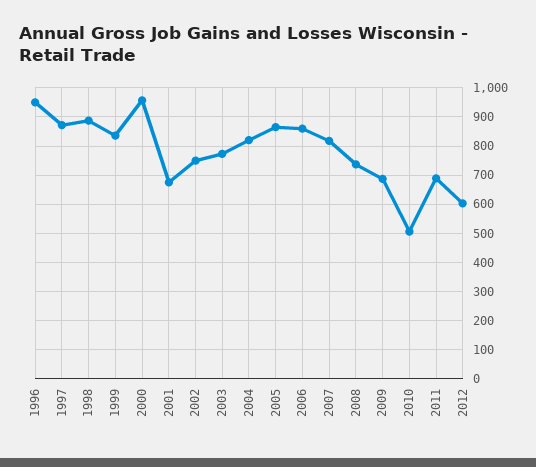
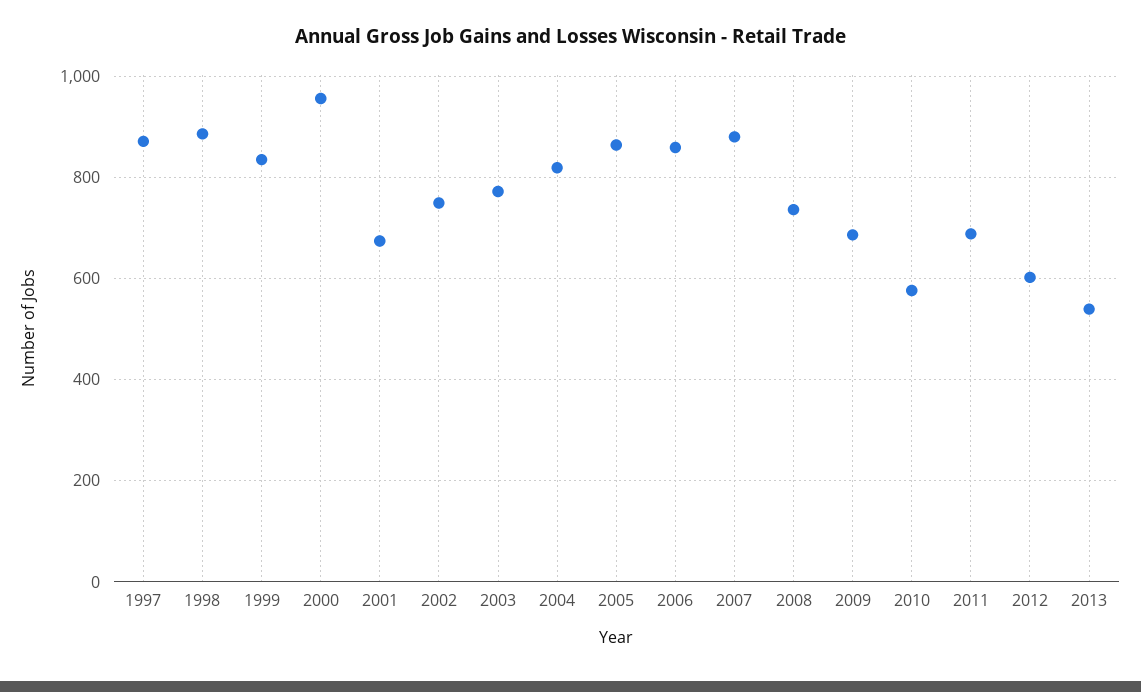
1996: 950 -> none
2007: 825 -> 880
2010: 500 -> 580
2013: none -> 540

